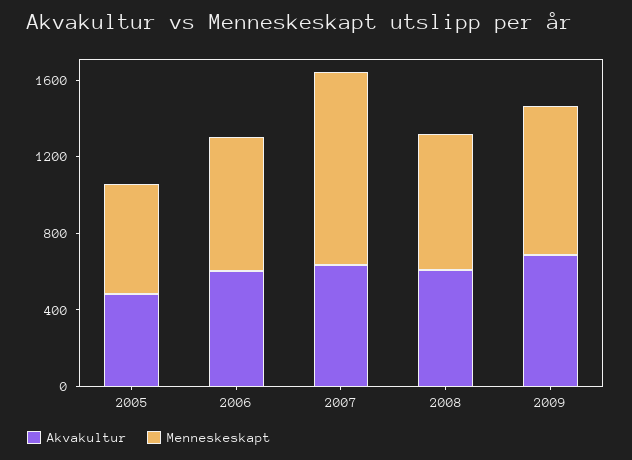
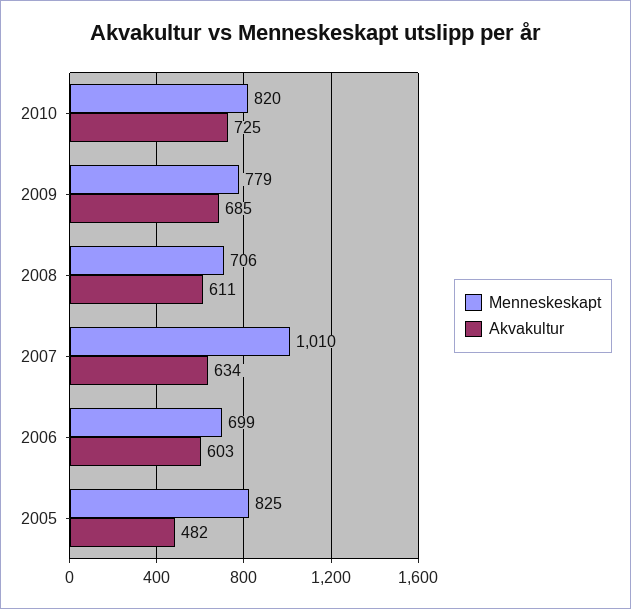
Menneskeskapt, 2005: 600 -> 825
Menneskeskapt, 2010: none -> 820
Akvakultur, 2010: none -> 725

